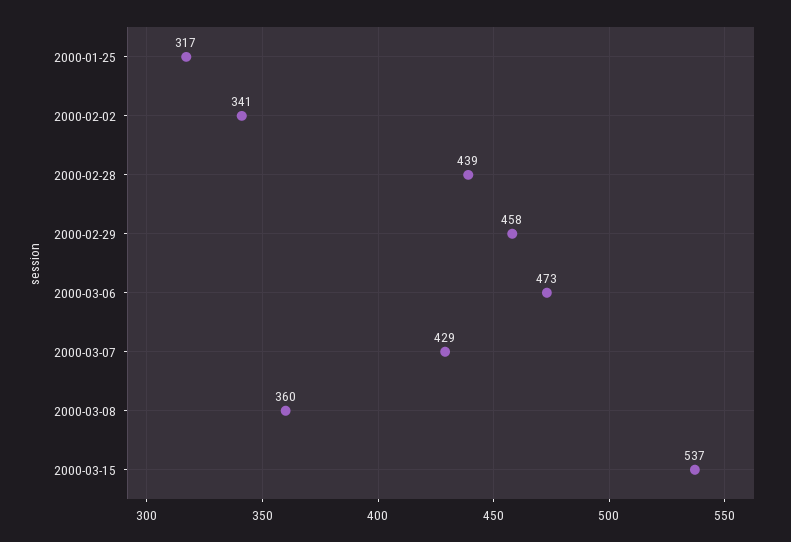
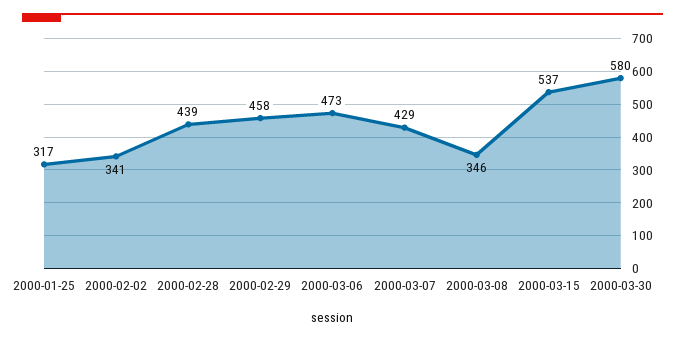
2000-03-08: 360 -> 346
2000-03-30: none -> 580

